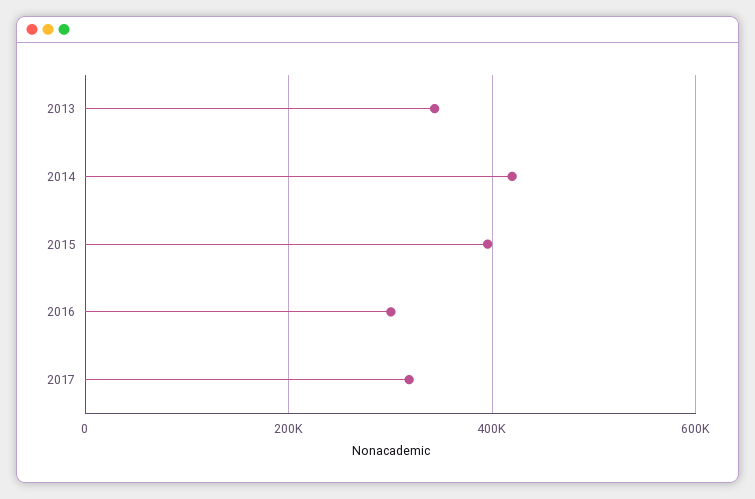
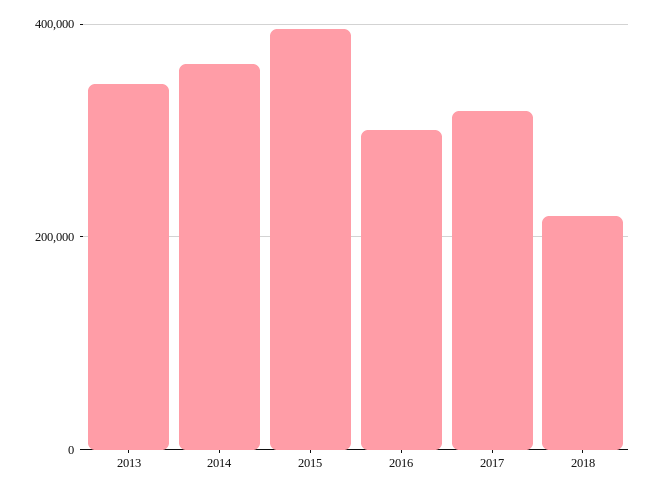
2014: 420000 -> 360000
2018: none -> 220000

